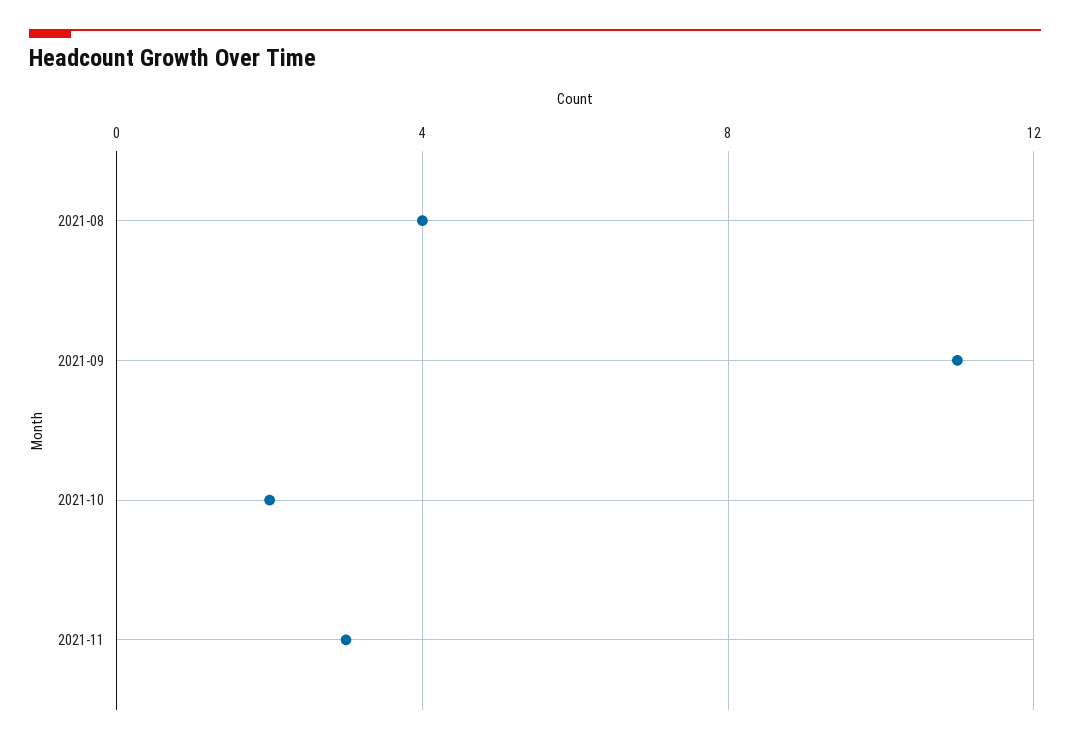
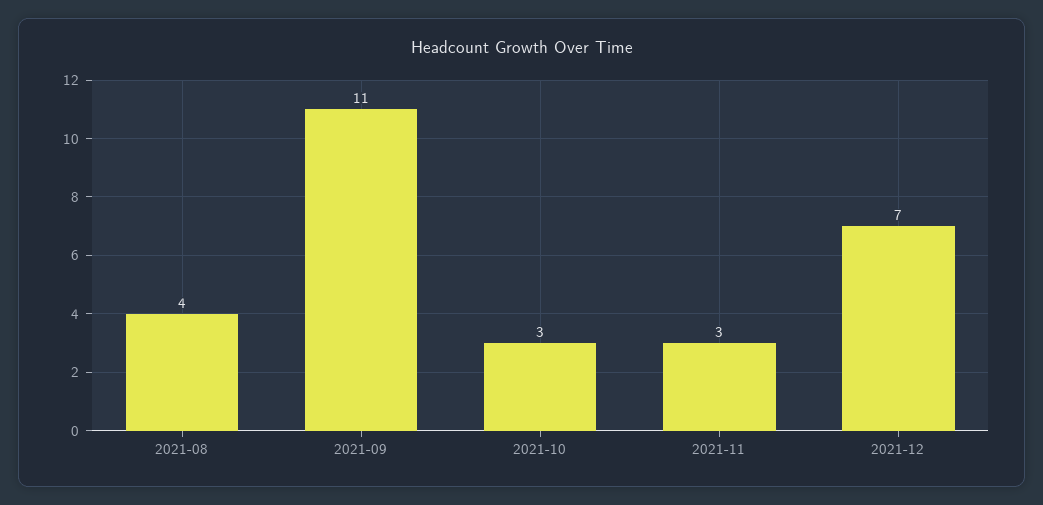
2021-10: 2 -> 3
2021-12: none -> 7

